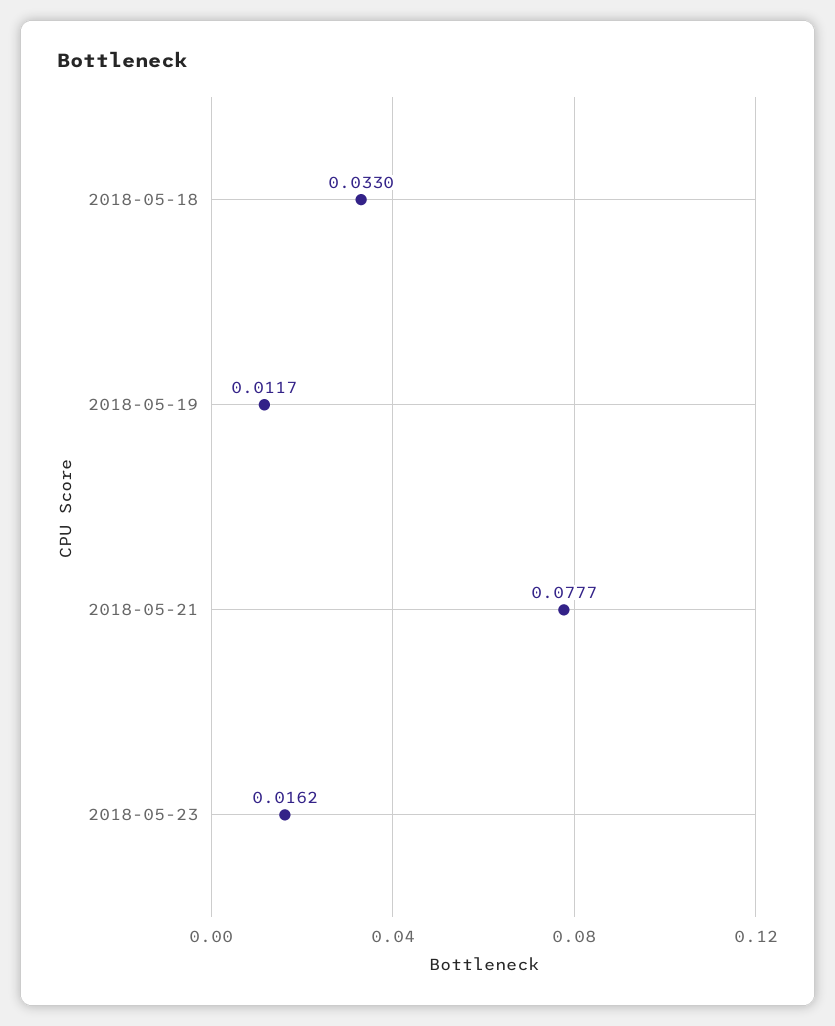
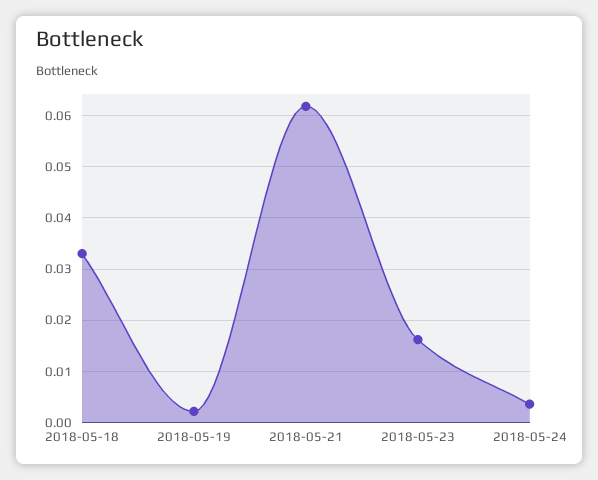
2018-05-19: 0.0117 -> 0.002
2018-05-21: 0.0777 -> 0.062
2018-05-24: none -> 0.004

